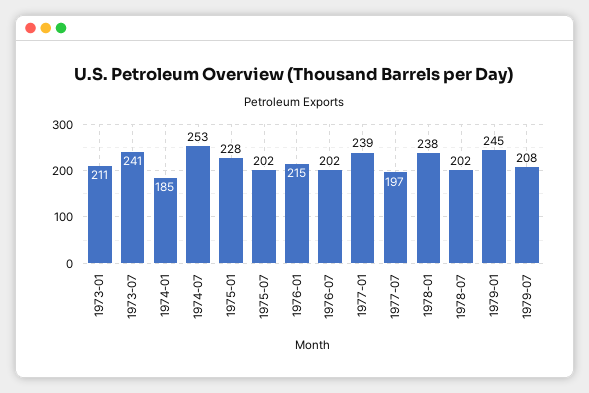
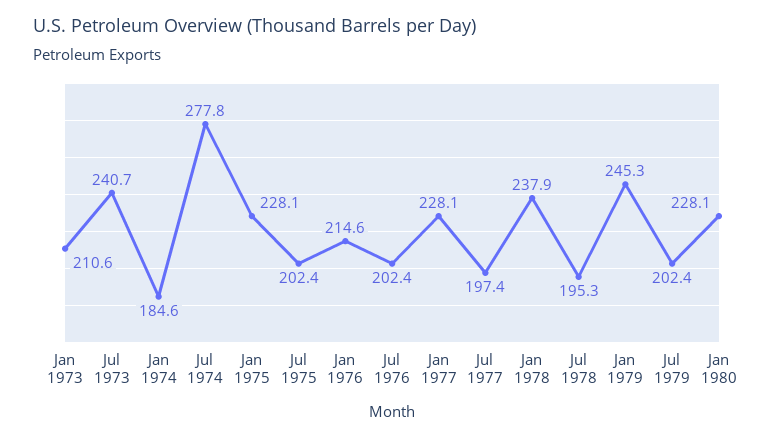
1974-07: 253 -> 277.8
1977-01: 239 -> 228.1
1978-07: 202 -> 195.3
1979-07: 208 -> 202.4
Jan 1980: none -> 228.1

